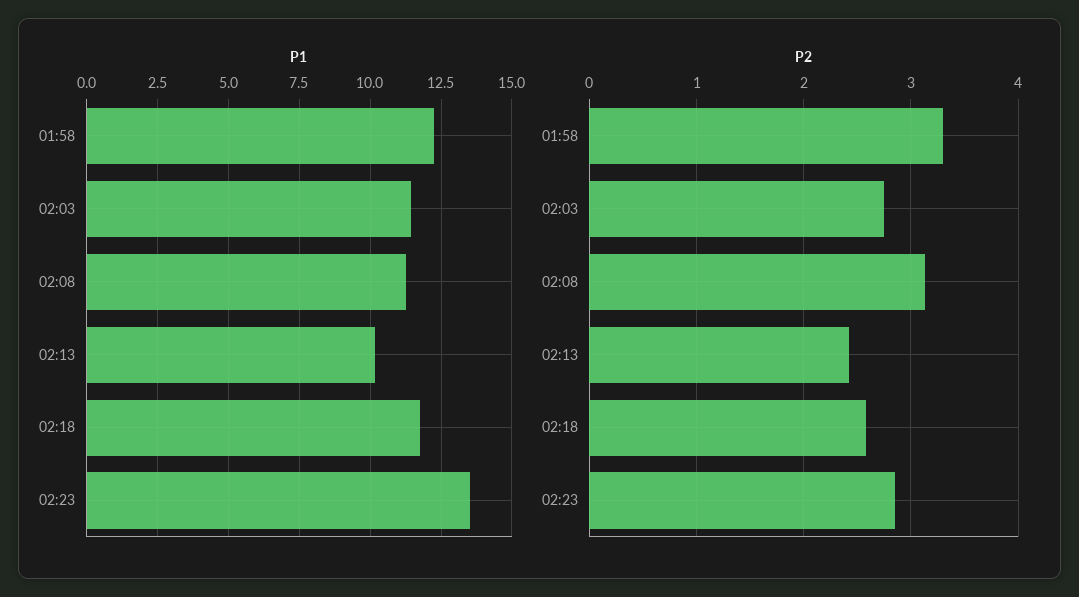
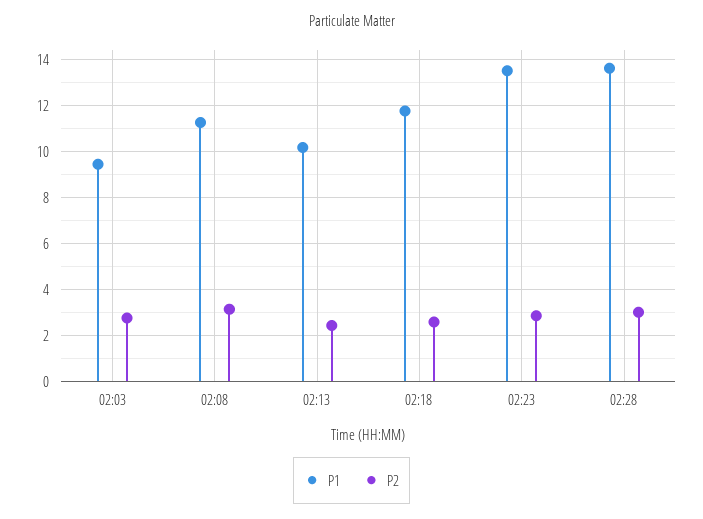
P1, 01:58: 12.25 -> none
P1, 02:03: 11.5 -> 9.5
P2, 01:58: 3.3 -> none
P1, 02:28: none -> 13.5
P2, 02:28: none -> 3

